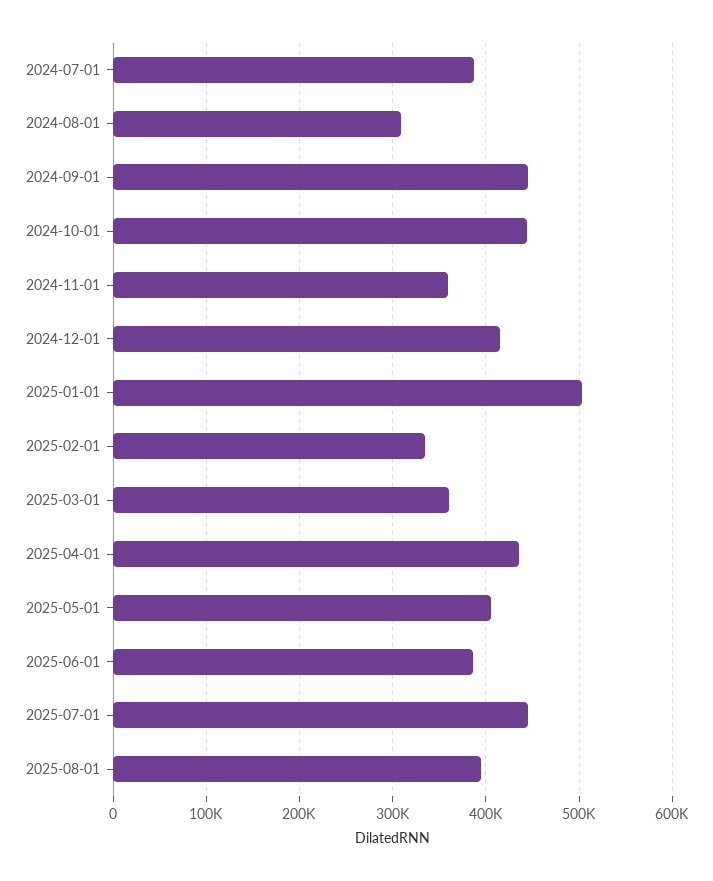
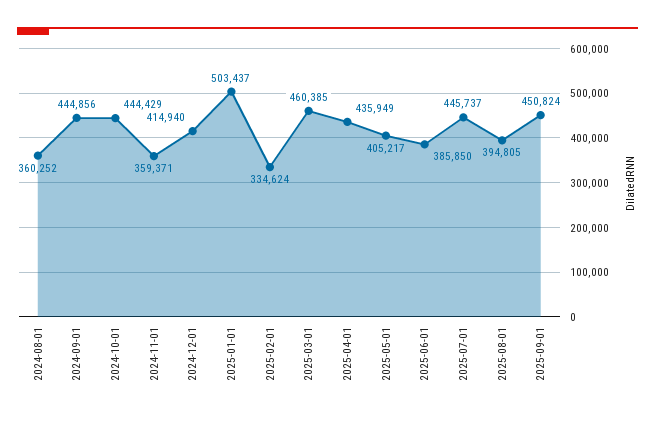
2024-07-01: 390000 -> none
2024-08-01: 310000 -> 360252
2025-03-01: 360000 -> 460385
2025-09-01: none -> 450824

